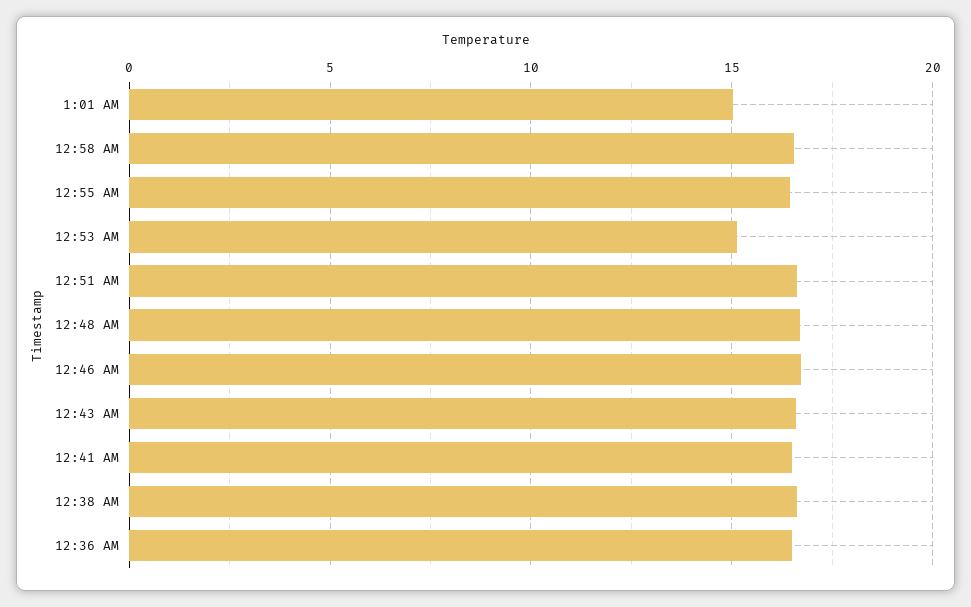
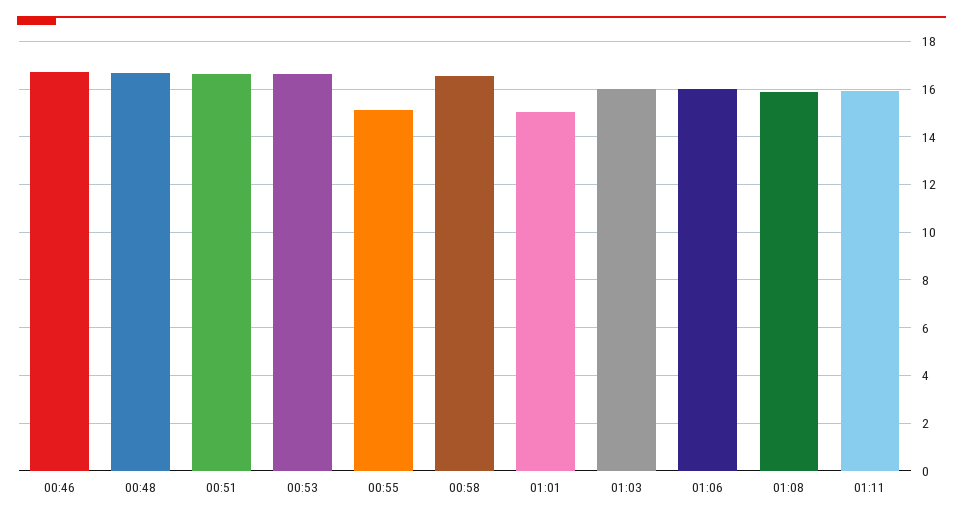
12:55 AM: 16.5 -> 15
12:53 AM: 15 -> 16.5
12:43 AM: 16.5 -> none
12:41 AM: 16.5 -> none
12:38 AM: 16.5 -> none
12:36 AM: 16.5 -> none
01:03: none -> 16
01:06: none -> 16
01:08: none -> 16
01:11: none -> 16

